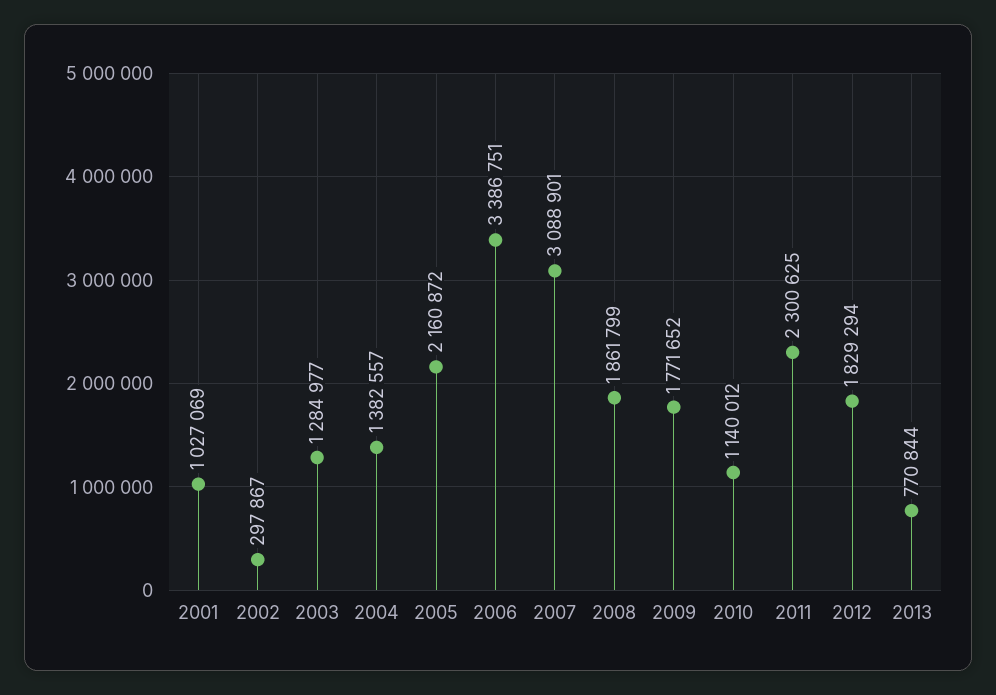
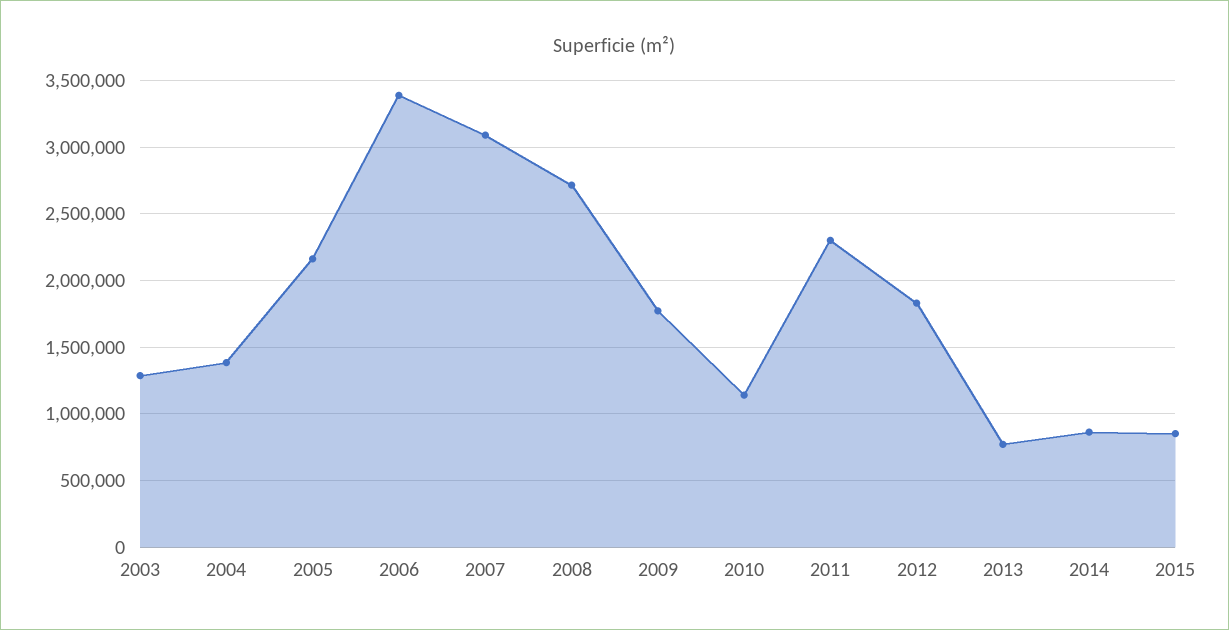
2001: 1027069 -> none
2002: 297867 -> none
2008: 1861799 -> 2700000
2014: none -> 850000
2015: none -> 850000

